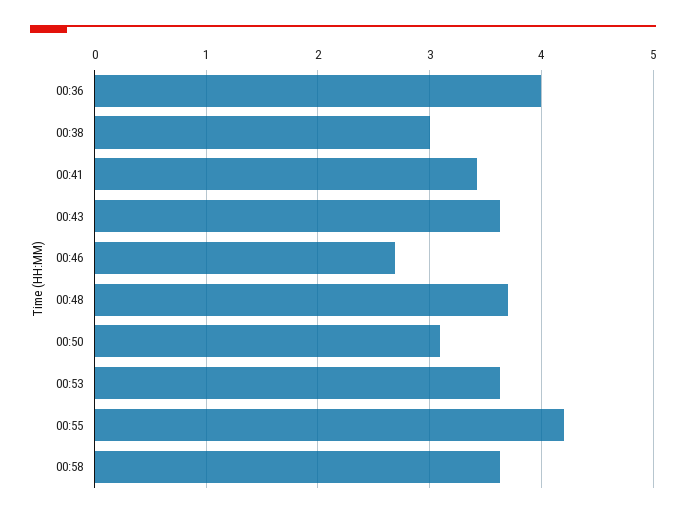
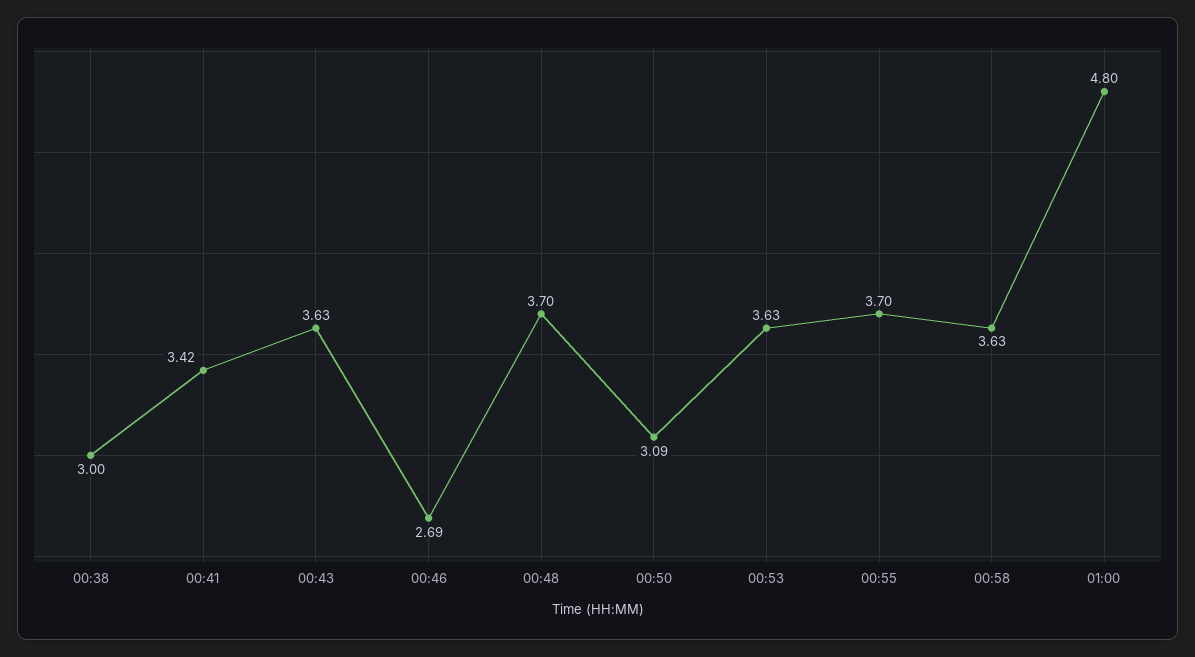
00:36: 4 -> none
00:55: 4.2 -> 3.7
01:00: none -> 4.8

